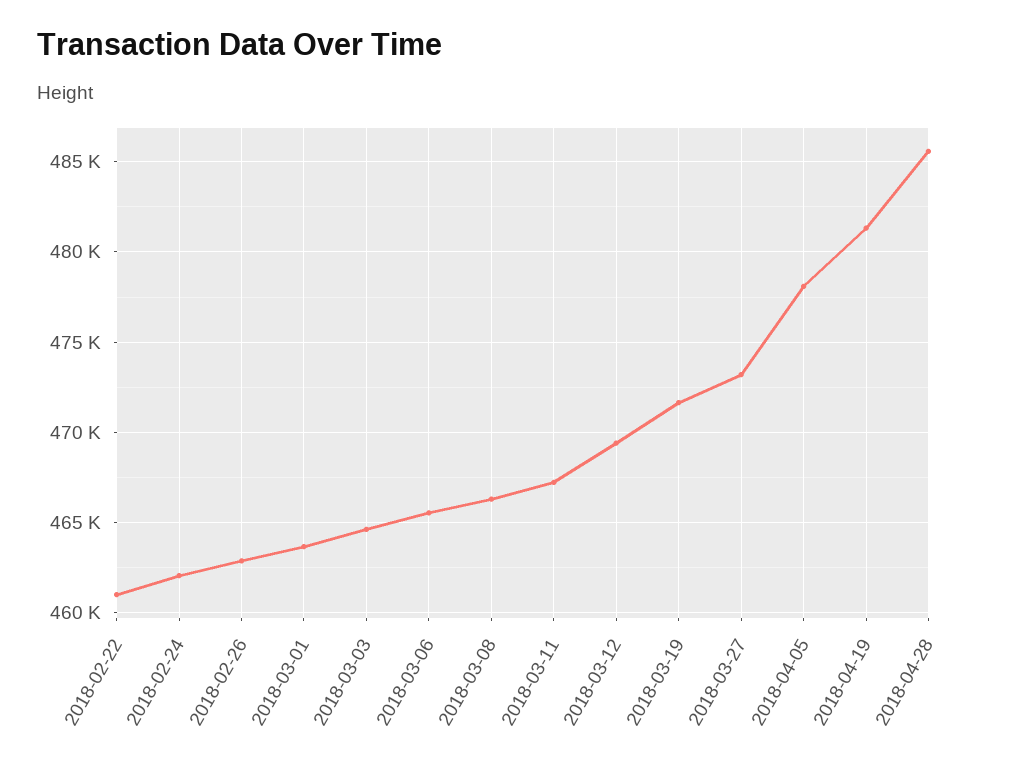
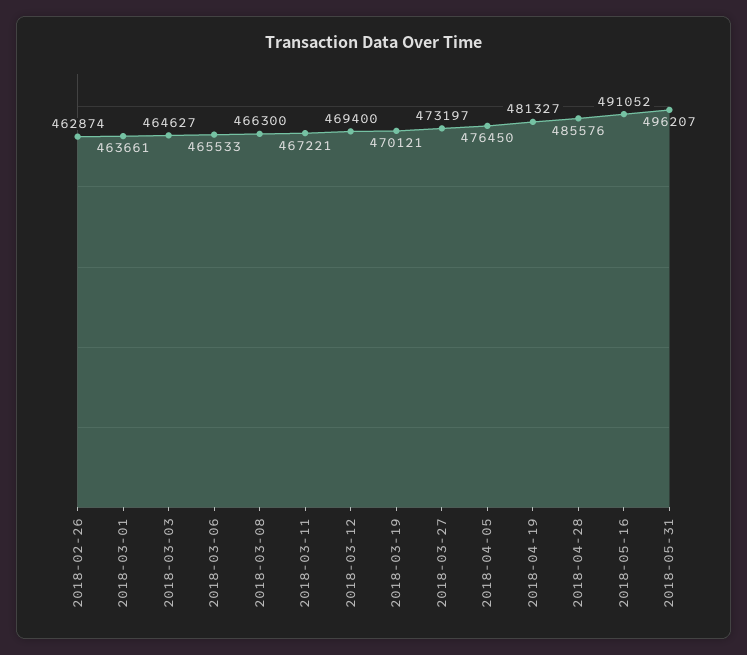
2018-02-22: 461000 -> none
2018-02-24: 462000 -> none
2018-03-19: 471500 -> 470121
2018-04-05: 478000 -> 476450
2018-05-16: none -> 491052
2018-05-31: none -> 496207

